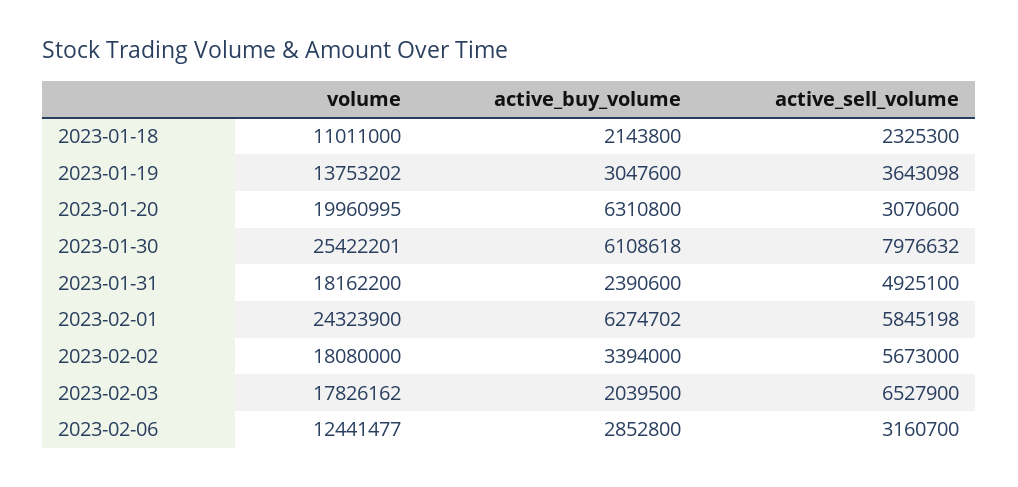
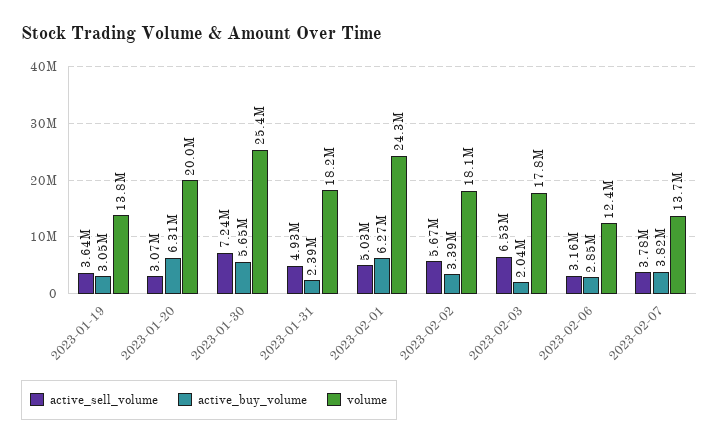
volume, 2023-01-18: 11011000 -> none
active_buy_volume, 2023-01-18: 2143800 -> none
active_sell_volume, 2023-01-18: 2325300 -> none
active_buy_volume, 2023-01-30: 6108618 -> 5650000
active_sell_volume, 2023-01-30: 7976632 -> 7240000
active_sell_volume, 2023-02-01: 5845198 -> 5030000
active_sell_volume, 2023-02-07: none -> 3780000
active_buy_volume, 2023-02-07: none -> 3820000
volume, 2023-02-07: none -> 13700000

